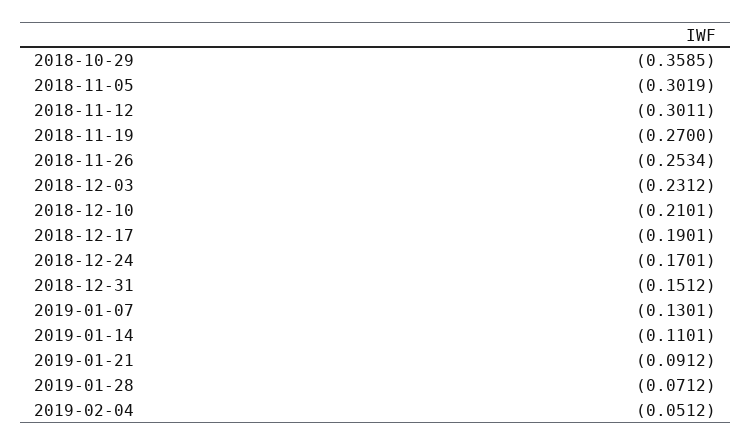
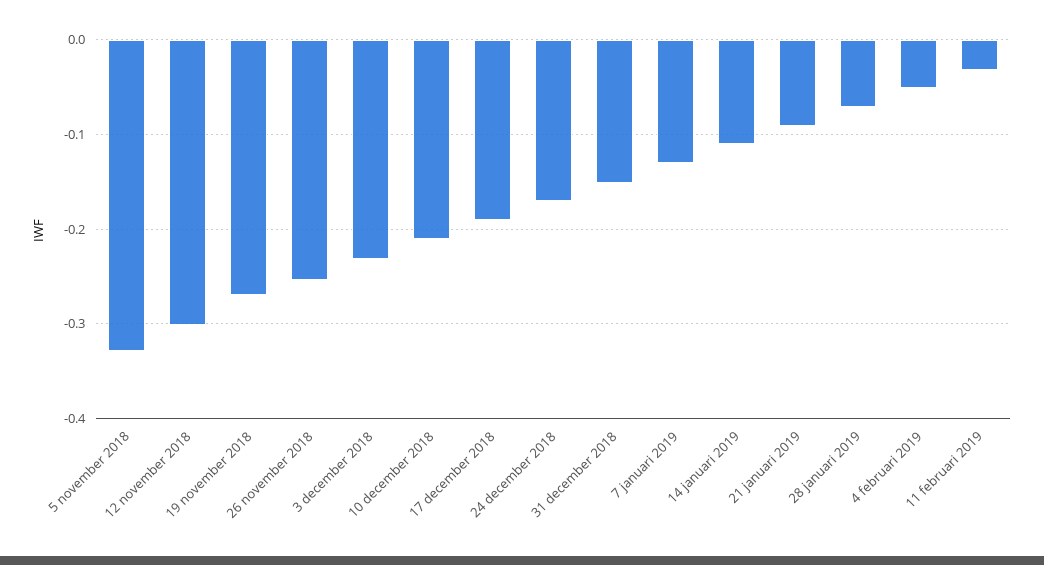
2018-10-29: -0.3585 -> none
2018-11-05: -0.3019 -> -0.33
11 februari 2019: none -> -0.03

